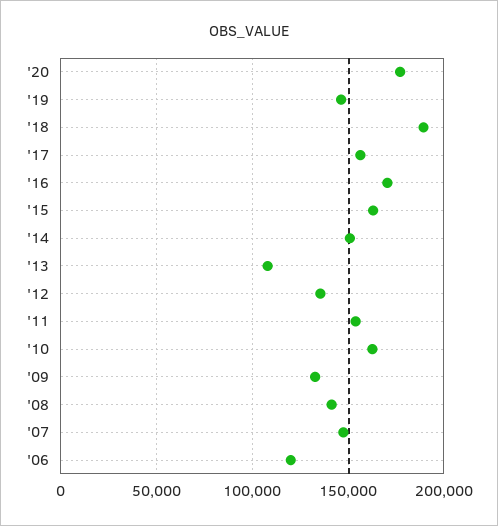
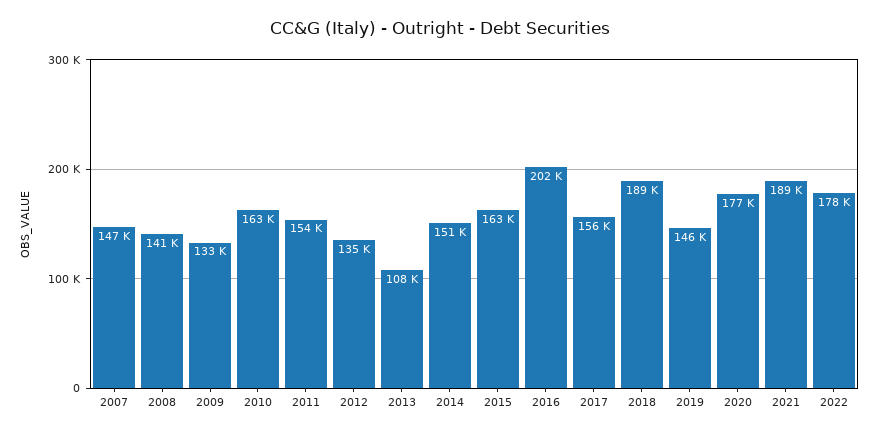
'16: 170000 -> 202000
'06: 120000 -> none
2021: none -> 189000
2022: none -> 178000

